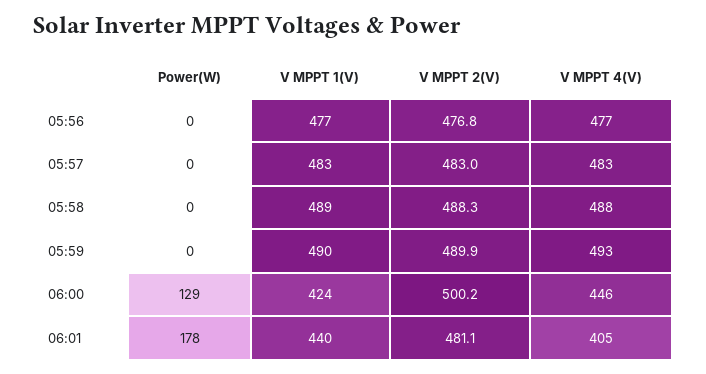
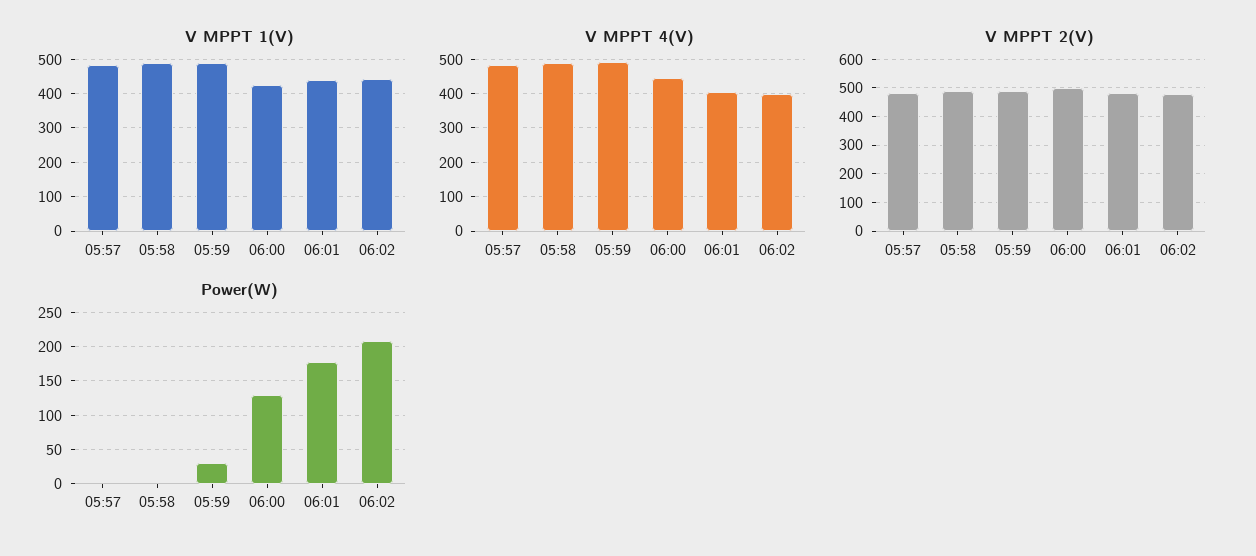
Power(W), 05:56: 0 -> none
V MPPT 1(V), 05:56: 477 -> none
V MPPT 2(V), 05:56: 476.8 -> none
V MPPT 4(V), 05:56: 477 -> none
Power(W), 05:59: 0 -> 30
V MPPT 1(V), 06:02: none -> 440
V MPPT 4(V), 06:02: none -> 400
V MPPT 2(V), 06:02: none -> 475
Power(W), 06:02: none -> 210

